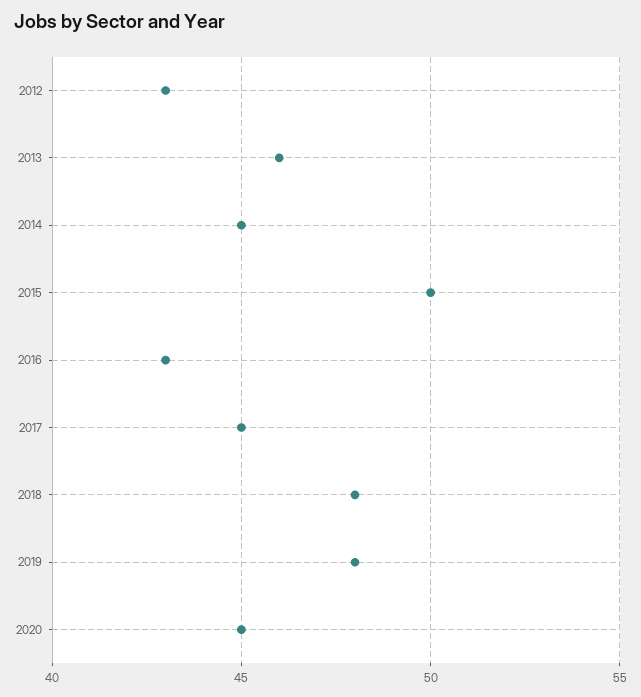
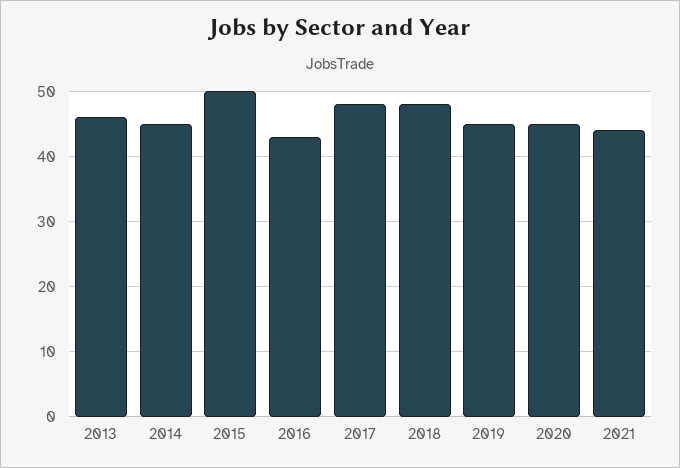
2012: 43 -> none
2017: 45 -> 48
2019: 48 -> 45
2021: none -> 44

